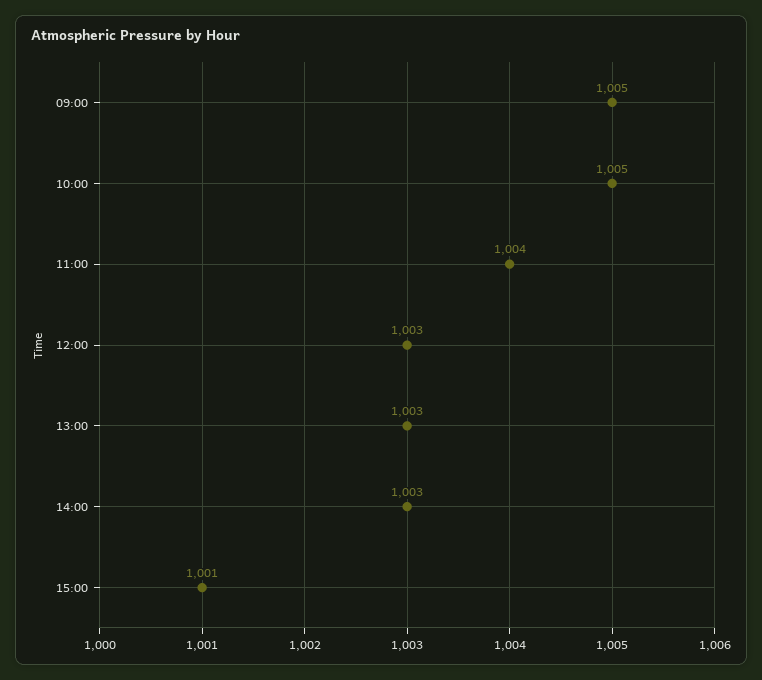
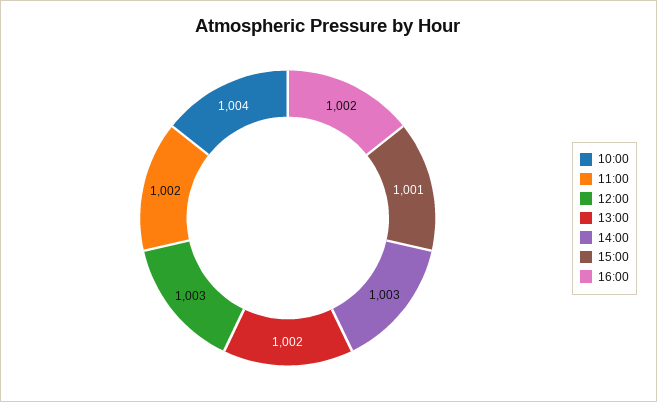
09:00: 1005 -> none
10:00: 1005 -> 1004
11:00: 1004 -> 1002
13:00: 1003 -> 1002
16:00: none -> 1002

